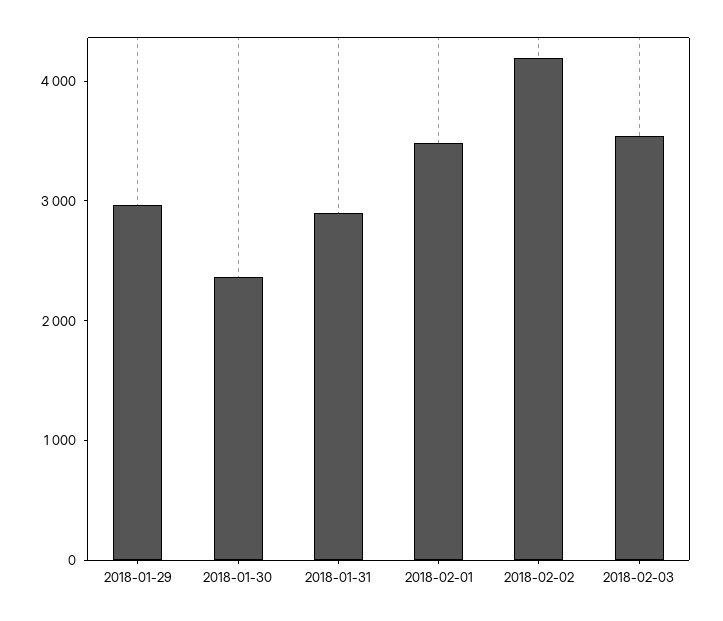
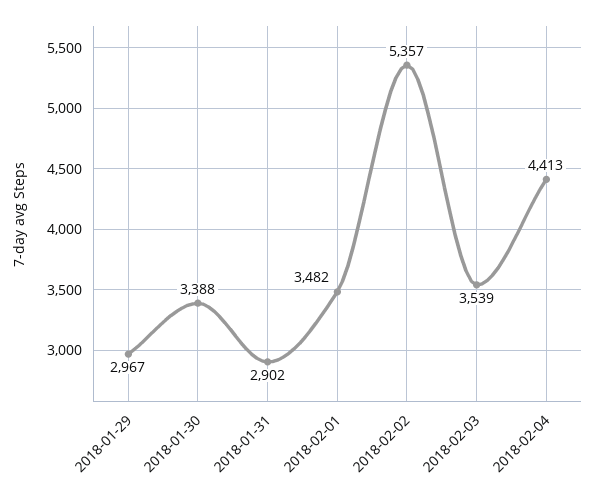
2018-01-30: 2400 -> 3388
2018-02-02: 4200 -> 5357
2018-02-04: none -> 4413

